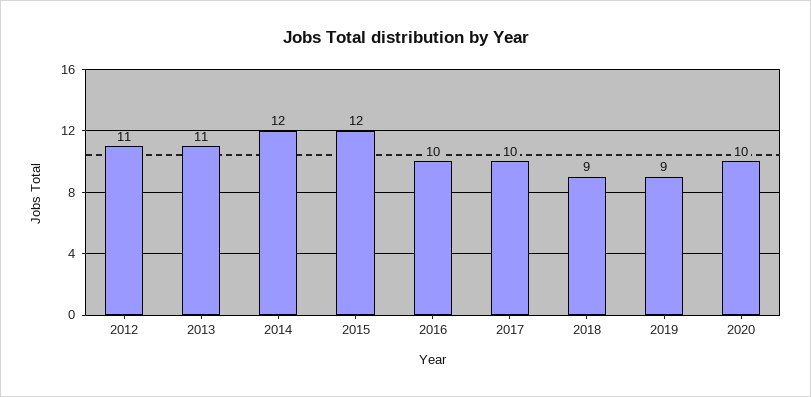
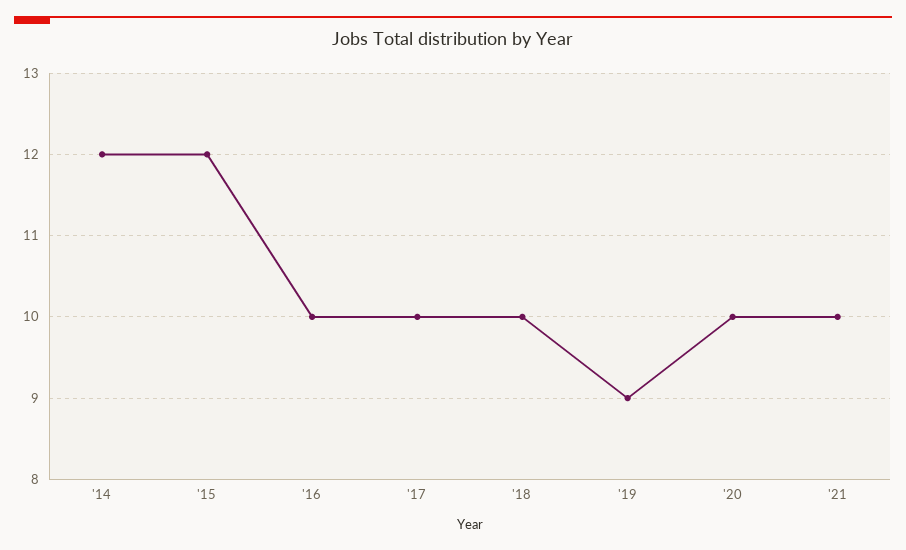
2012: 11 -> none
2013: 11 -> none
2018: 9 -> 10
'21: none -> 10

